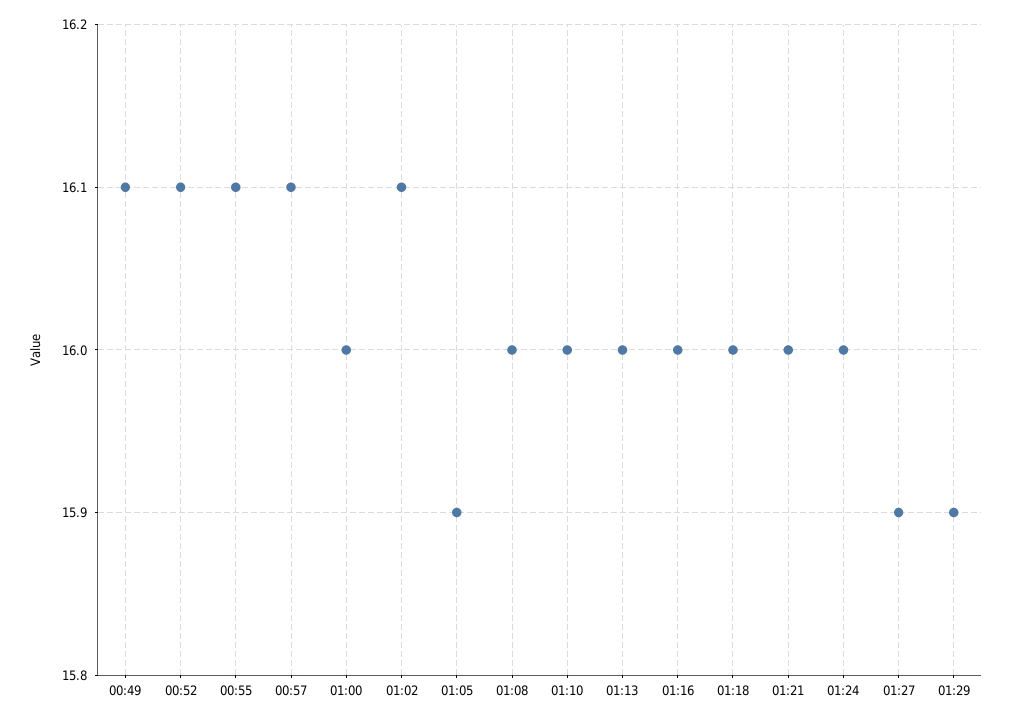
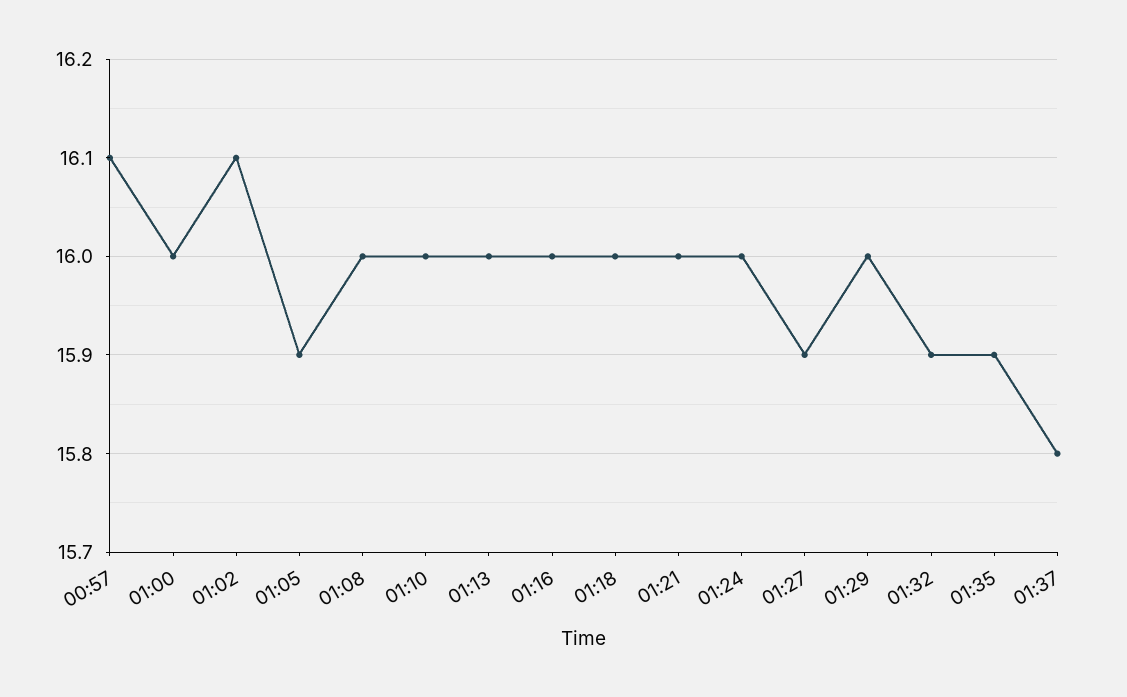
00:49: 16.1 -> none
00:52: 16.1 -> none
00:55: 16.1 -> none
01:29: 15.9 -> 16
01:32: none -> 15.9
01:35: none -> 15.9
01:37: none -> 15.8

